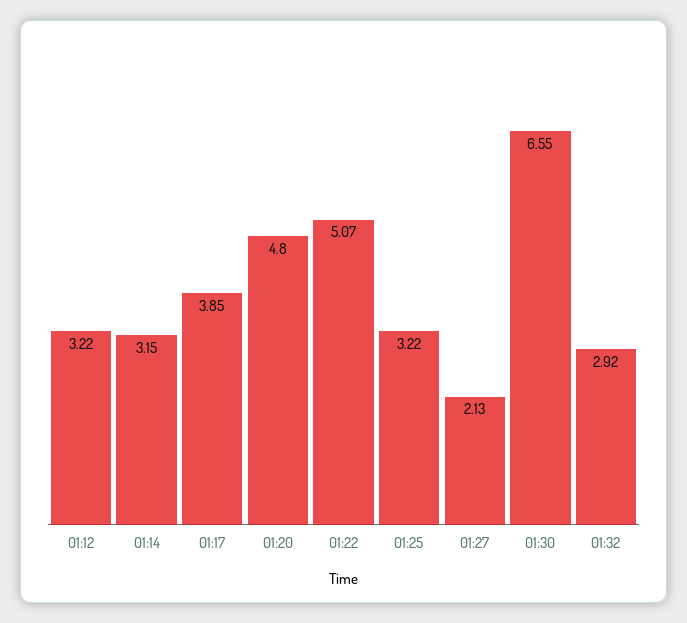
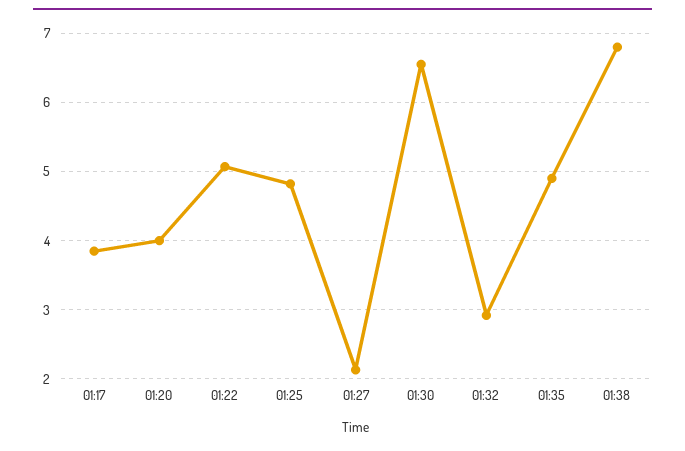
01:12: 3.22 -> none
01:14: 3.15 -> none
01:20: 4.8 -> 4
01:25: 3.22 -> 4.8
01:35: none -> 4.9
01:38: none -> 6.8

